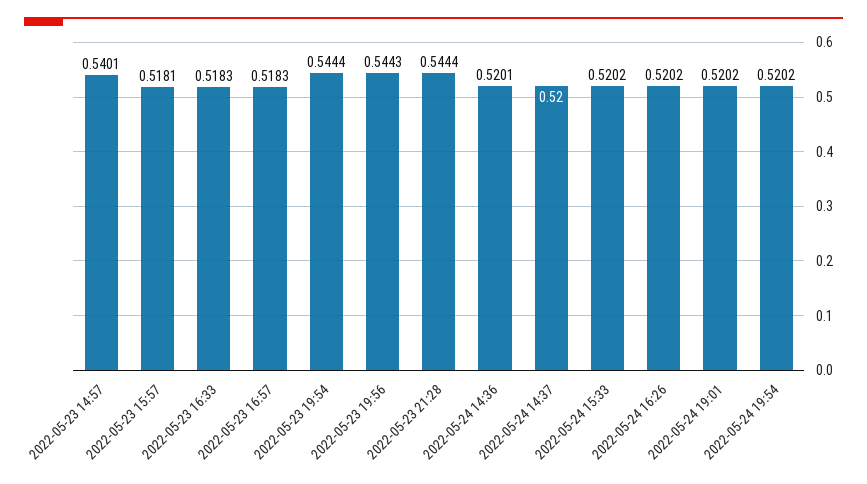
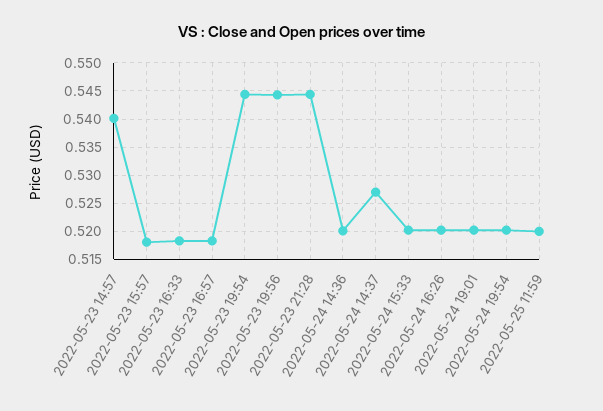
2022-05-24 14:37: 0.52 -> 0.5275
2022-05-25 11:59: none -> 0.52

